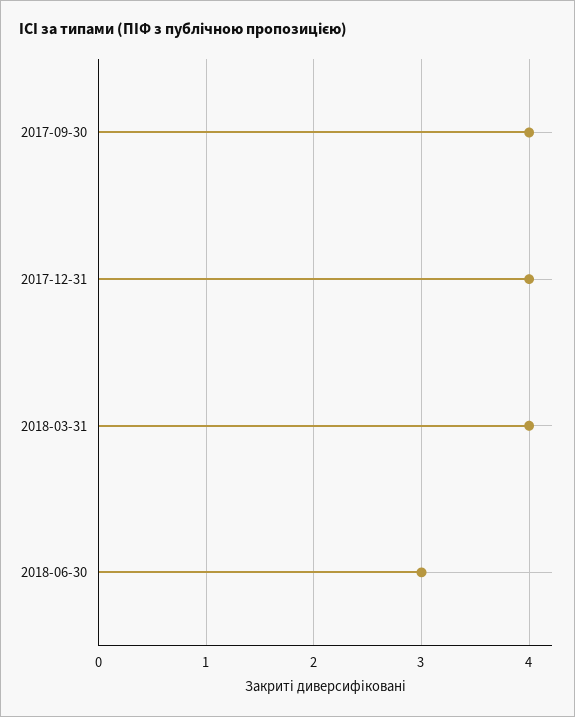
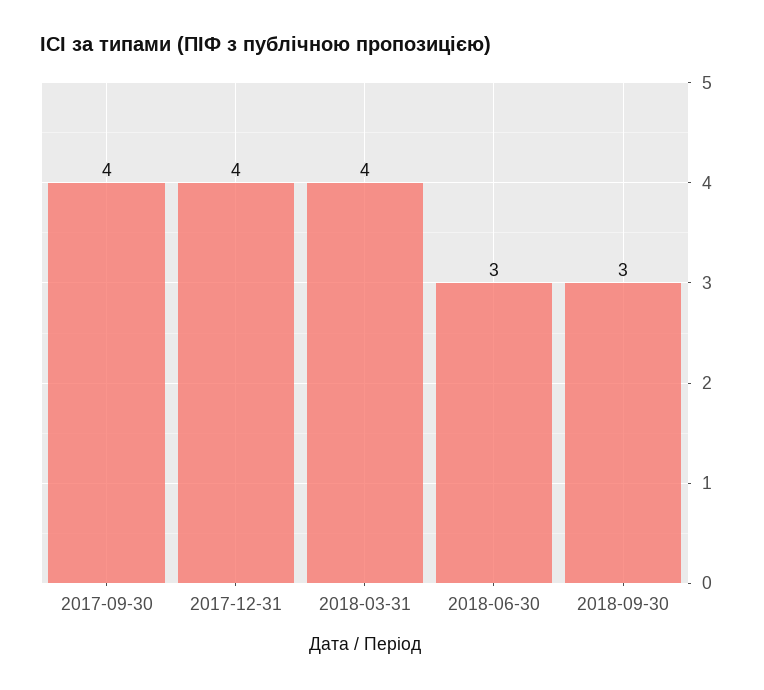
2018-09-30: none -> 3

